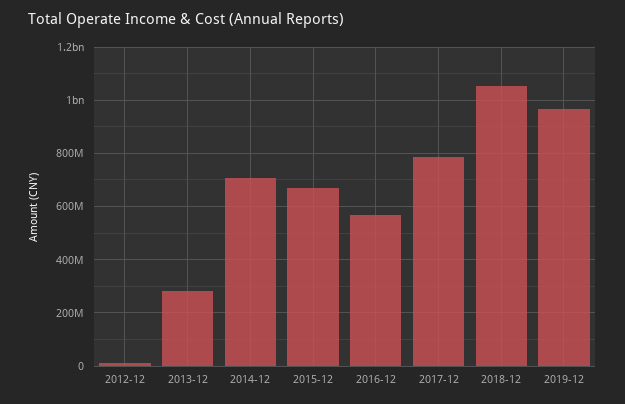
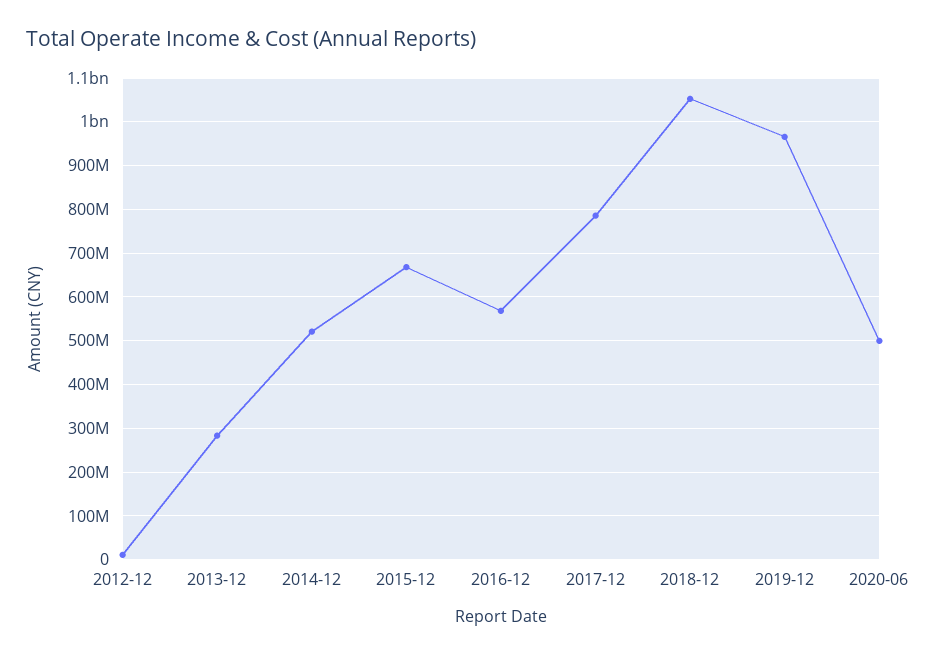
2014-12: 700000000 -> 520000000
2020-06: none -> 500000000

